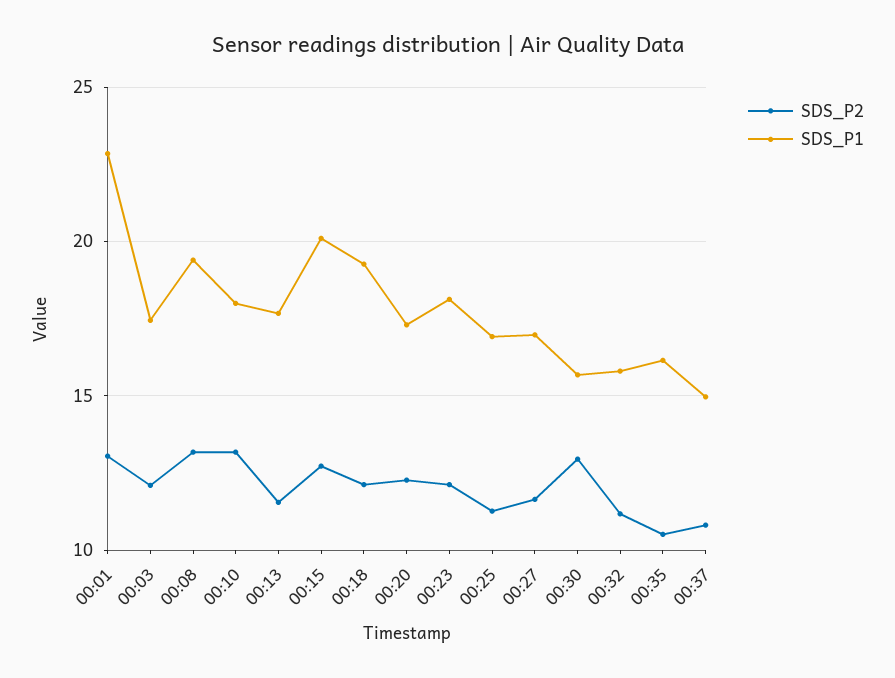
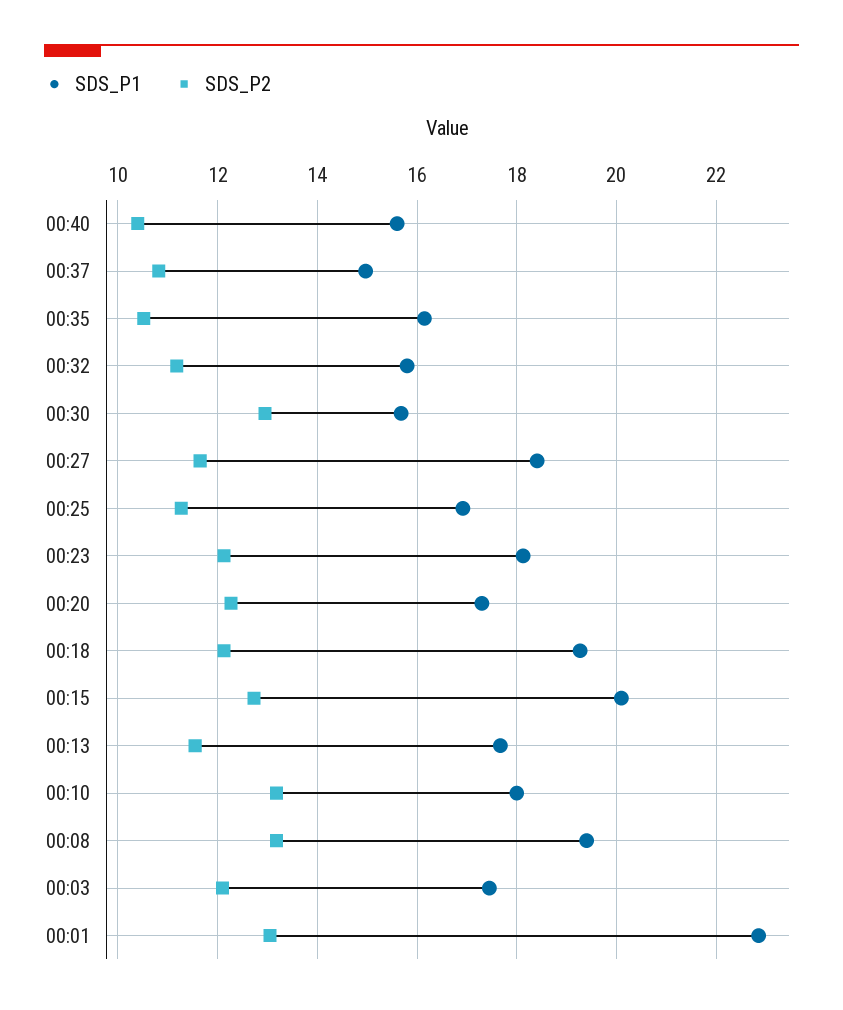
SDS_P1, 00:27: 17 -> 18.4
SDS_P1, 00:40: none -> 15.6
SDS_P2, 00:40: none -> 10.4

